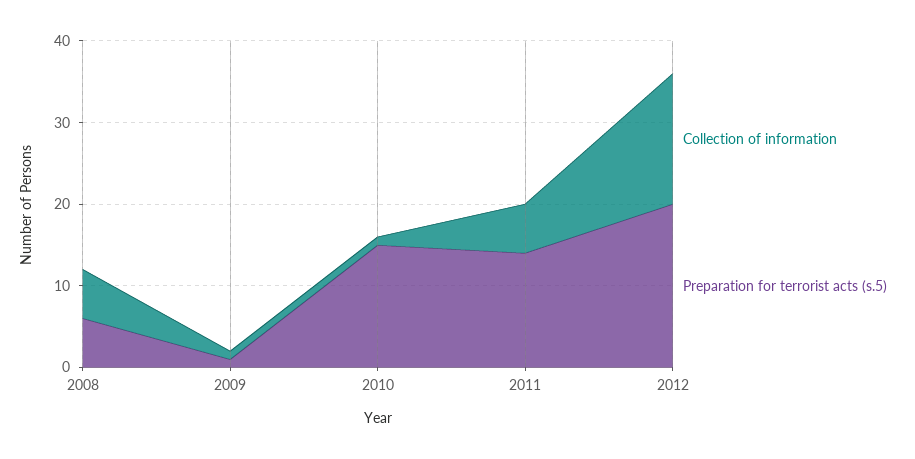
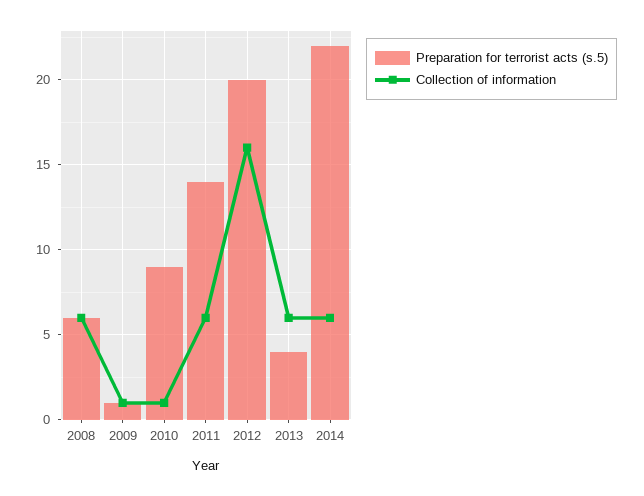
Preparation for terrorist acts (s.5), 2010: 15 -> 9
Preparation for terrorist acts (s.5), 2013: none -> 4
Collection of information, 2013: none -> 6
Preparation for terrorist acts (s.5), 2014: none -> 22
Collection of information, 2014: none -> 6

